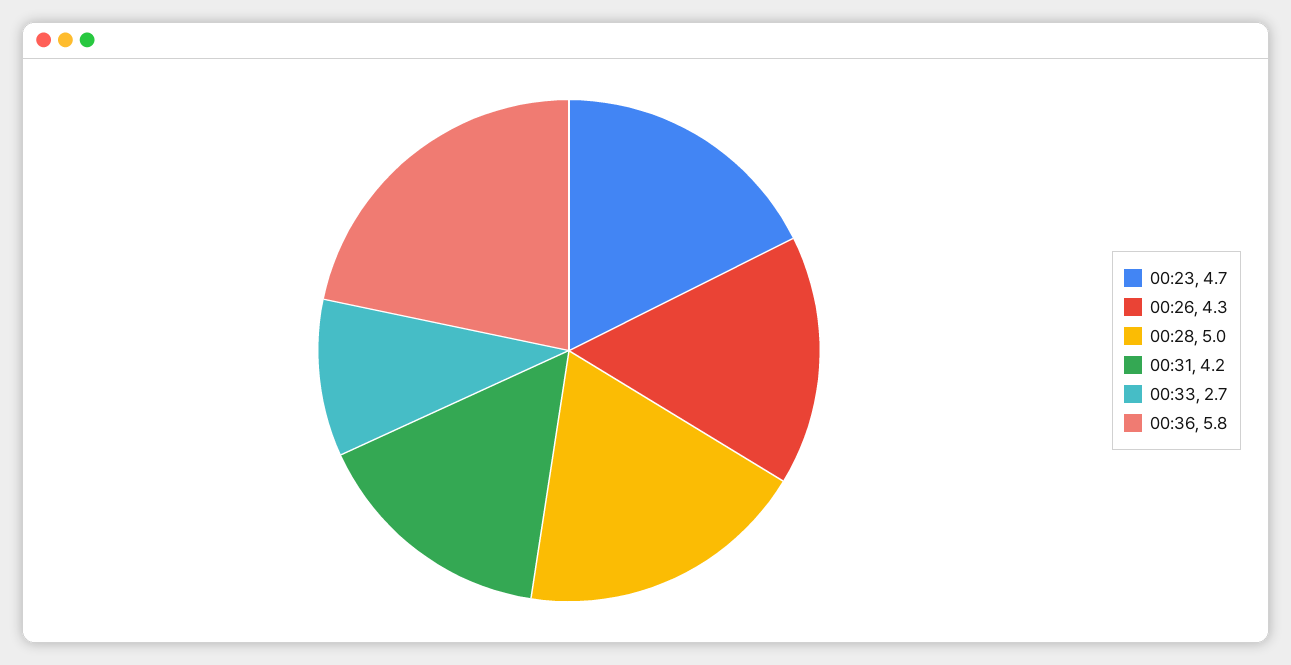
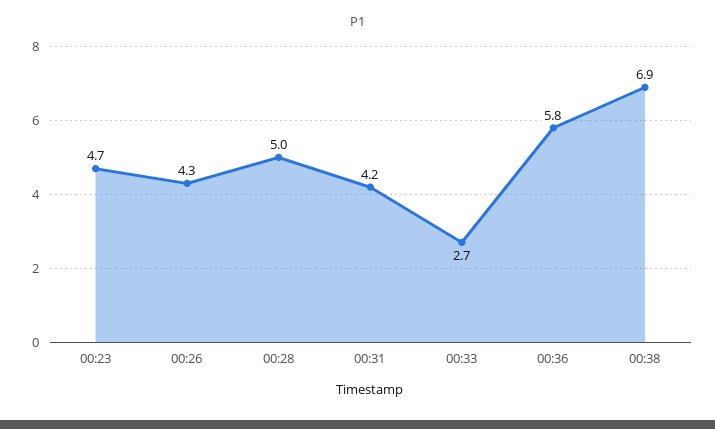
00:38: none -> 6.9

